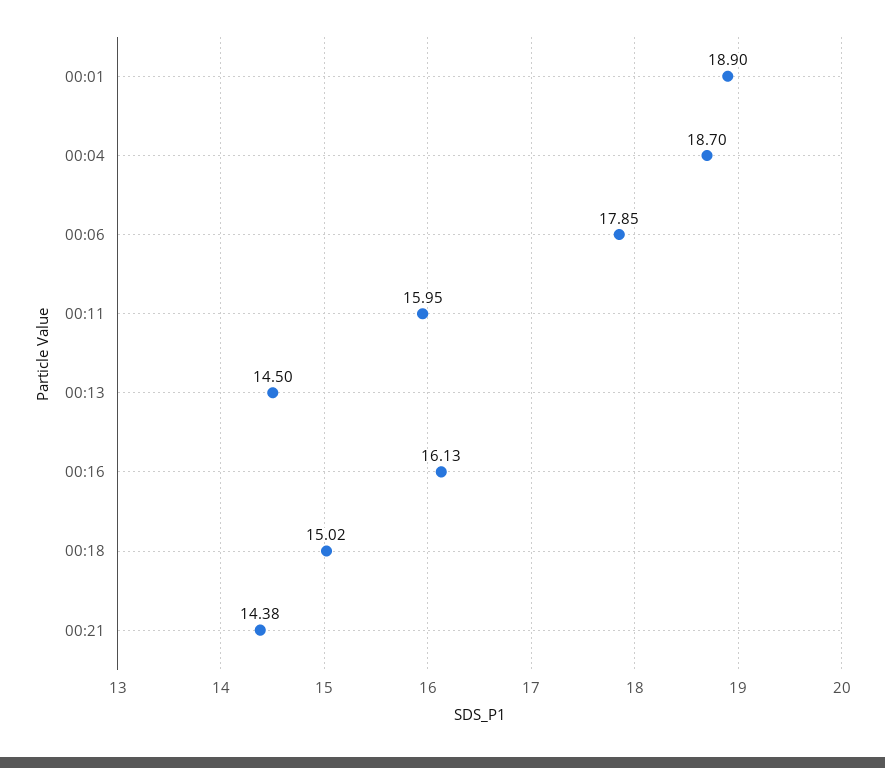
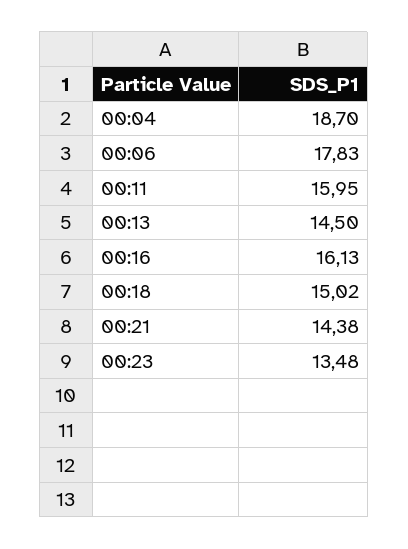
00:01: 18.9 -> none
00:06: 17.85 -> 17.83
00:23: none -> 13.48

